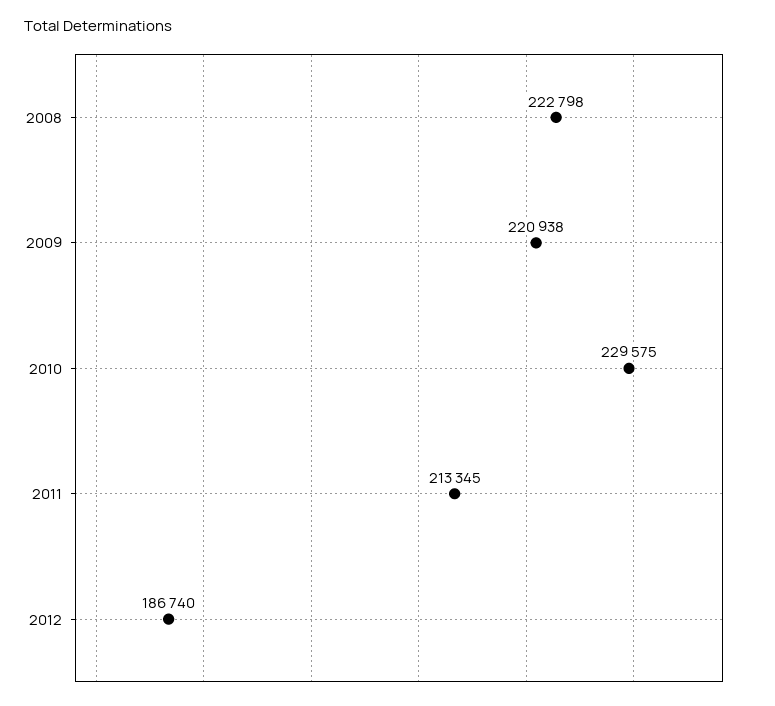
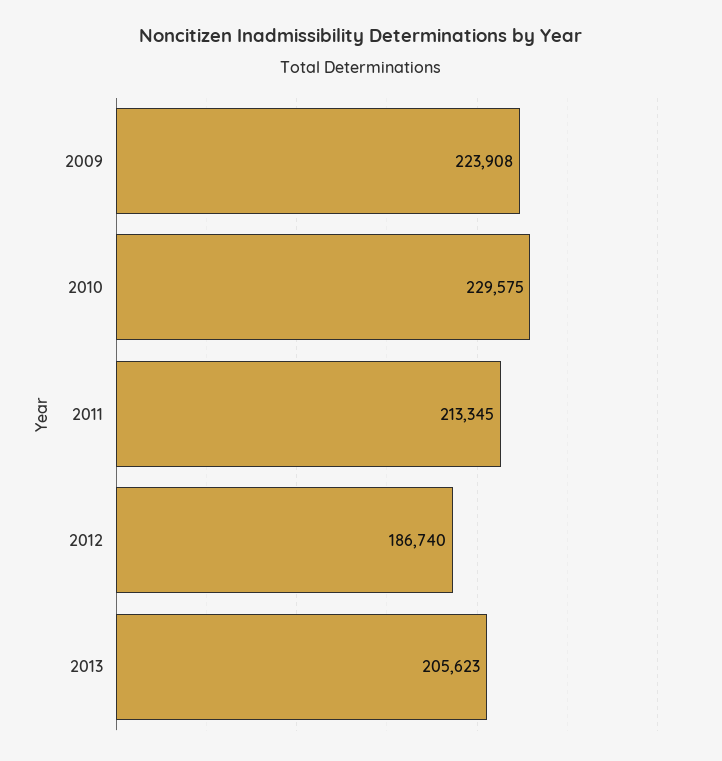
2008: 222798 -> none
2009: 220938 -> 223908
2013: none -> 205623

